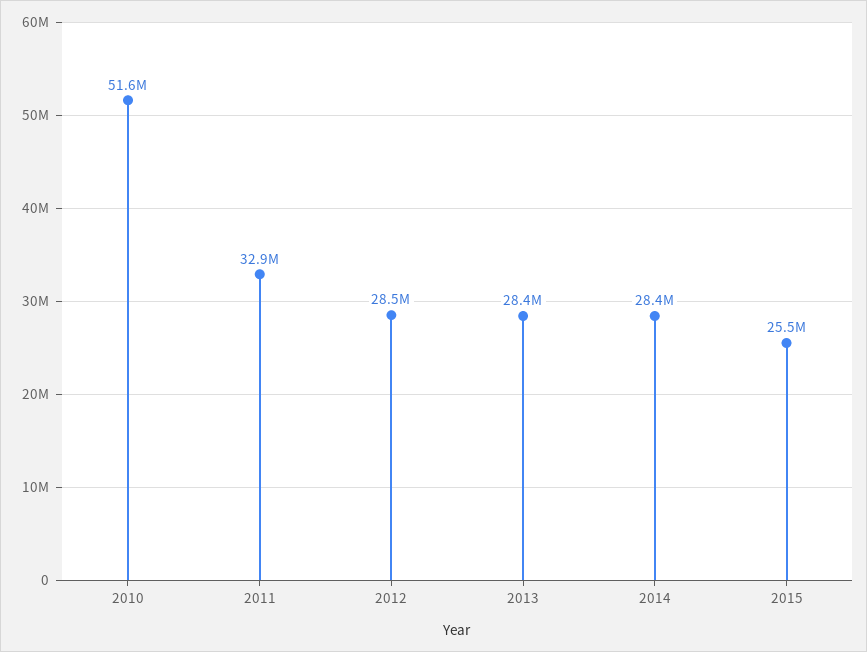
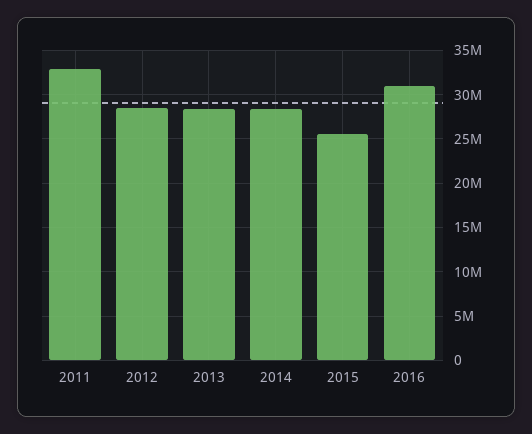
2010: 51600000 -> none
2016: none -> 31000000

